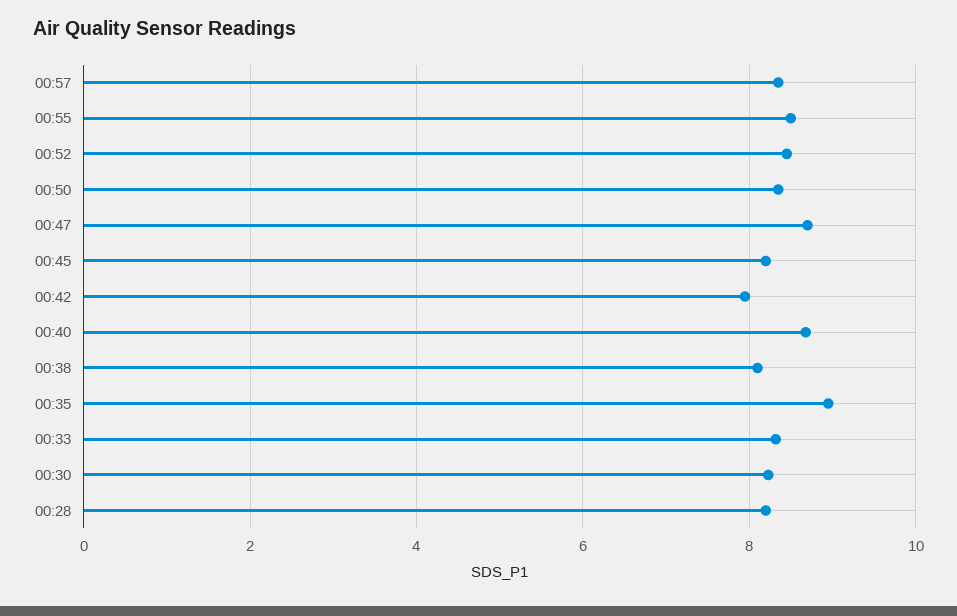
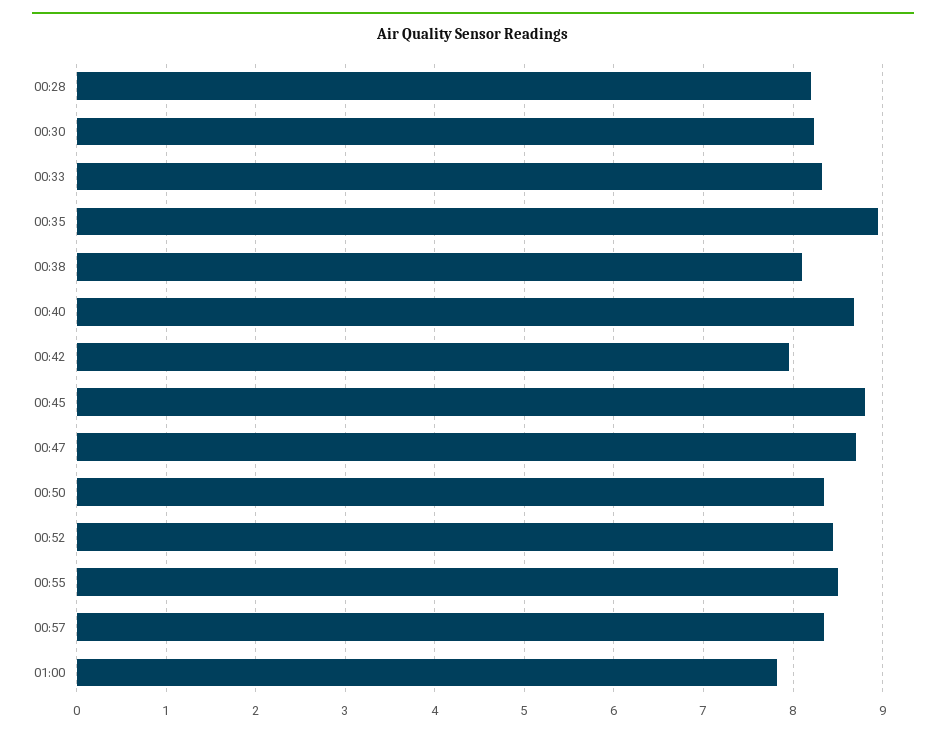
00:45: 8.2 -> 8.8
01:00: none -> 7.8

